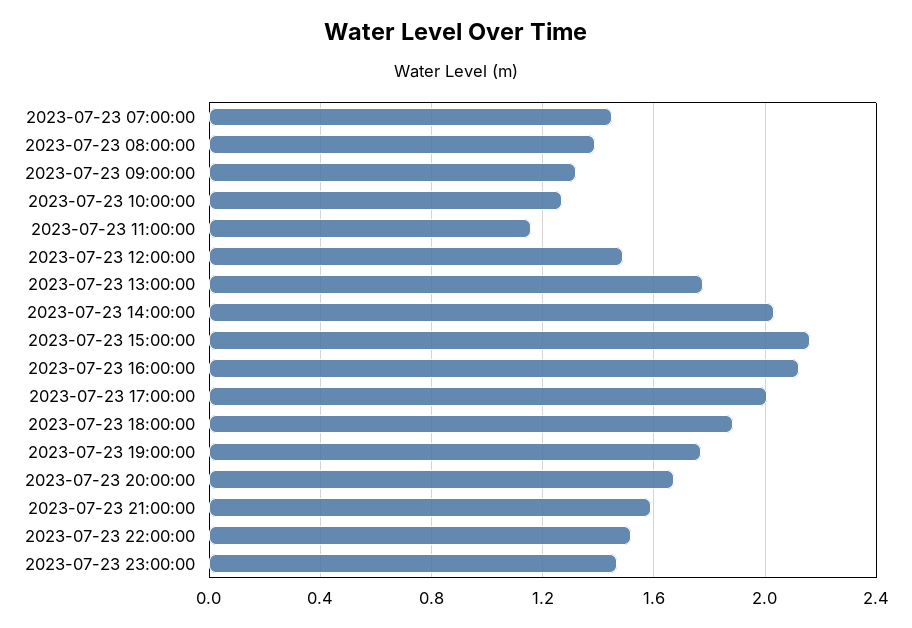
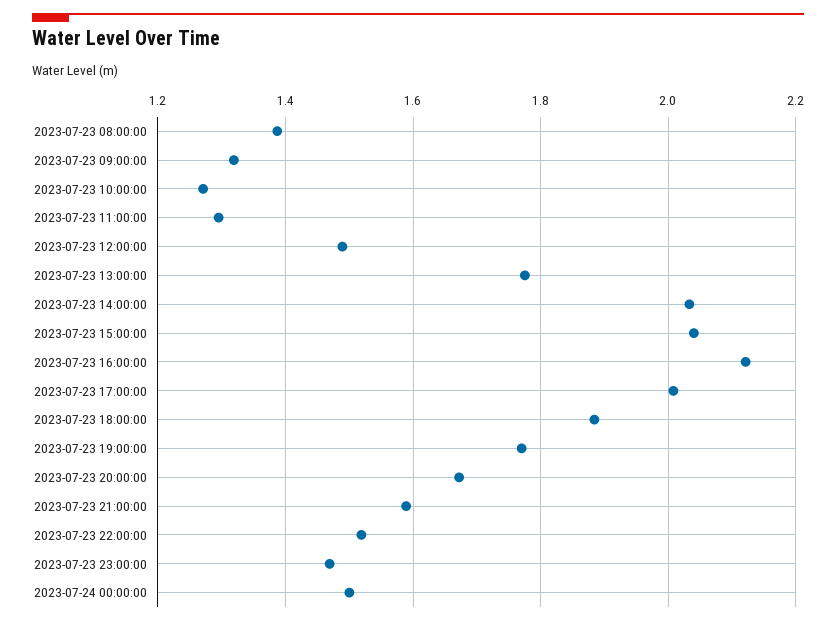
2023-07-23 07:00:00: 1.45 -> none
2023-07-23 11:00:00: 1.15 -> 1.3
2023-07-23 15:00:00: 2.15 -> 2.04
2023-07-24 00:00:00: none -> 1.5

